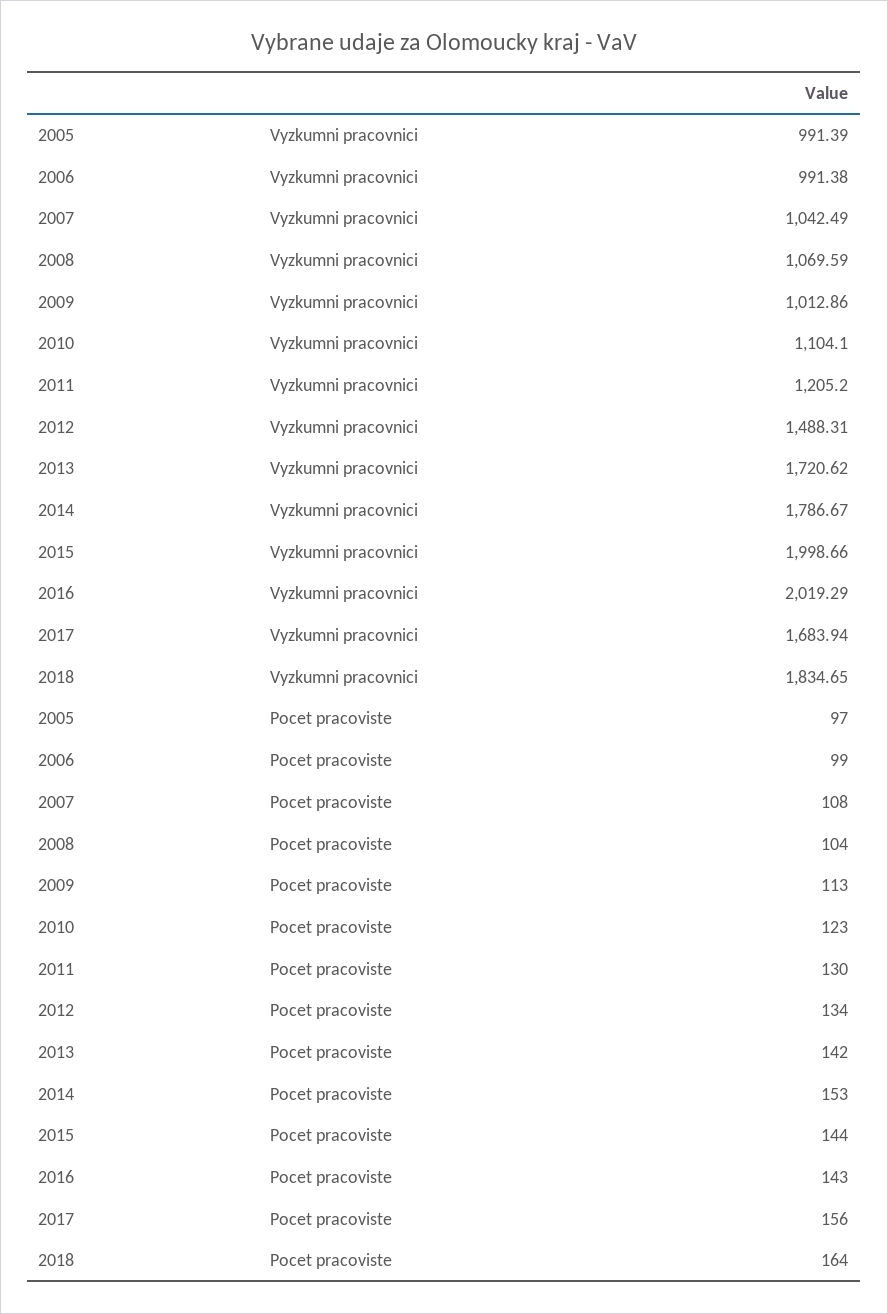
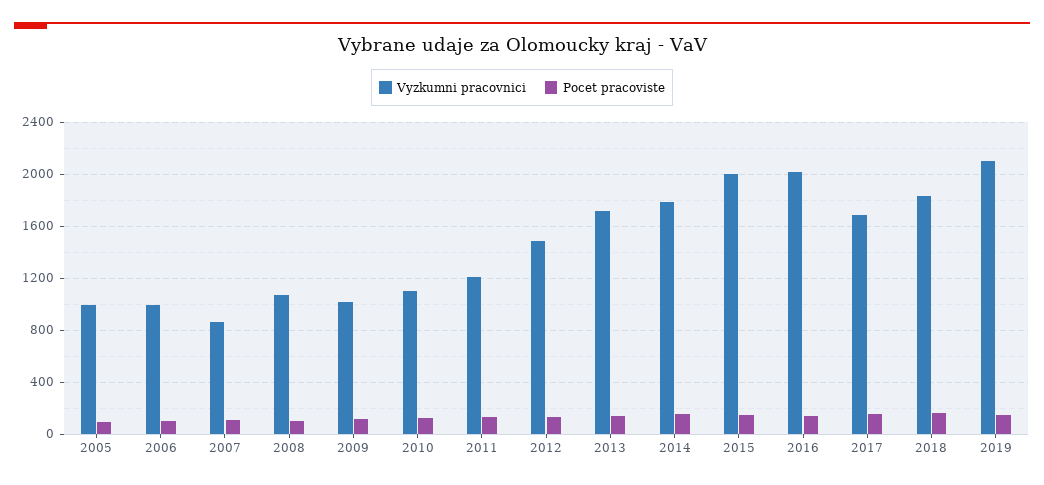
Vyzkumni pracovnici, 2007: 1042.49 -> 850
Vyzkumni pracovnici, 2019: none -> 2100
Pocet pracoviste, 2019: none -> 150

